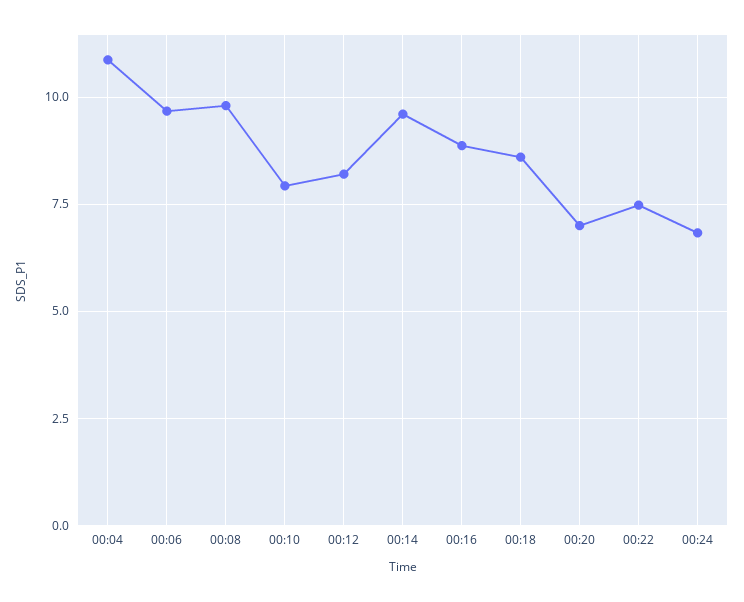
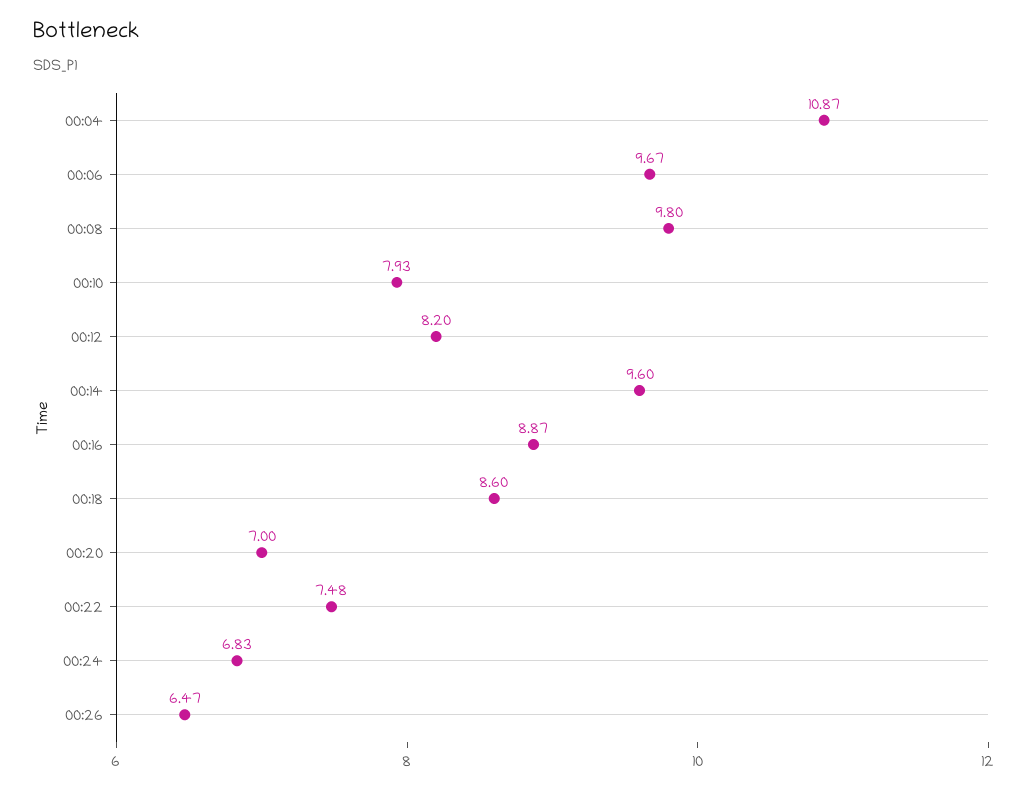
00:26: none -> 6.47

